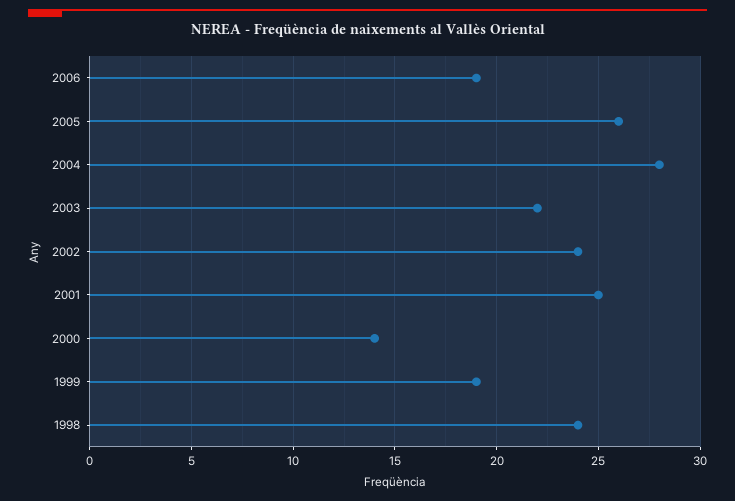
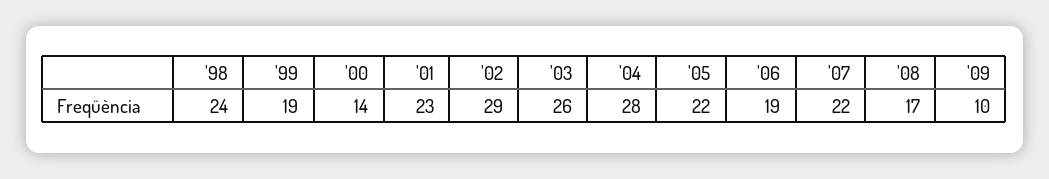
2005: 26 -> 22
2003: 22 -> 26
2002: 24 -> 29
2001: 25 -> 23
'07: none -> 22
'08: none -> 17
'09: none -> 10

